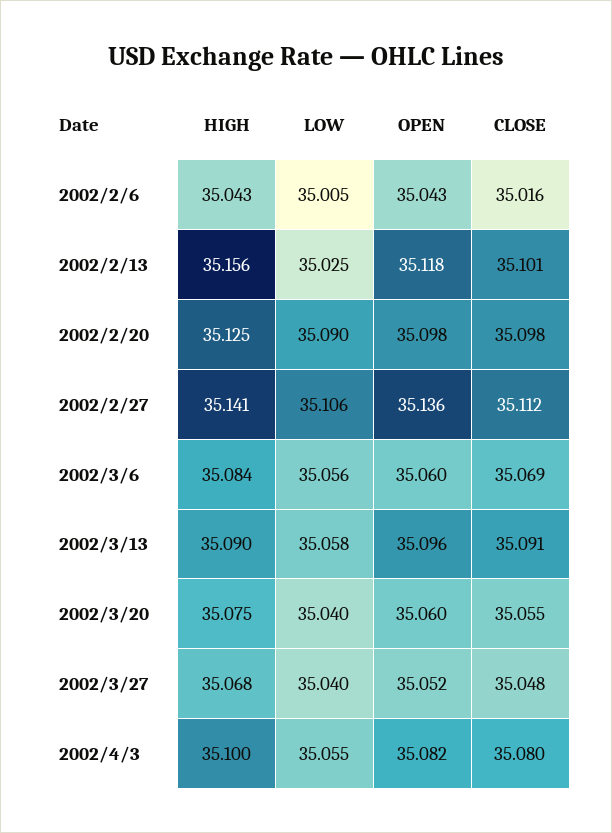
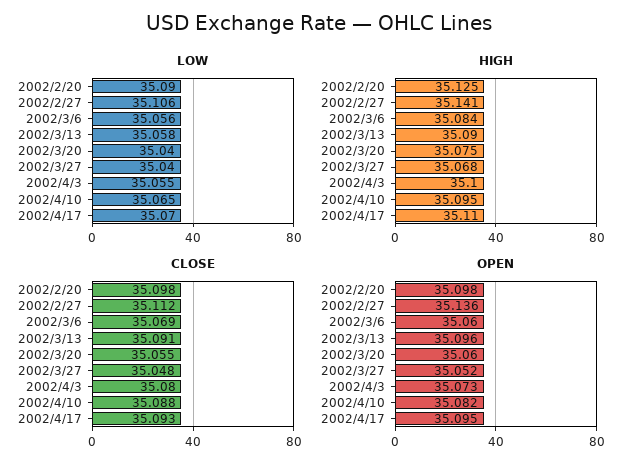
HIGH, 2002/2/6: 35.043 -> none
LOW, 2002/2/6: 35.005 -> none
OPEN, 2002/2/6: 35.043 -> none
CLOSE, 2002/2/6: 35.016 -> none
HIGH, 2002/2/13: 35.156 -> none
LOW, 2002/2/13: 35.025 -> none
OPEN, 2002/2/13: 35.118 -> none
CLOSE, 2002/2/13: 35.101 -> none
OPEN, 2002/4/3: 35.082 -> 35.073
LOW, 2002/4/10: none -> 35.065
LOW, 2002/4/17: none -> 35.07
HIGH, 2002/4/10: none -> 35.095
HIGH, 2002/4/17: none -> 35.11
CLOSE, 2002/4/10: none -> 35.088
CLOSE, 2002/4/17: none -> 35.093
OPEN, 2002/4/10: none -> 35.082
OPEN, 2002/4/17: none -> 35.095

